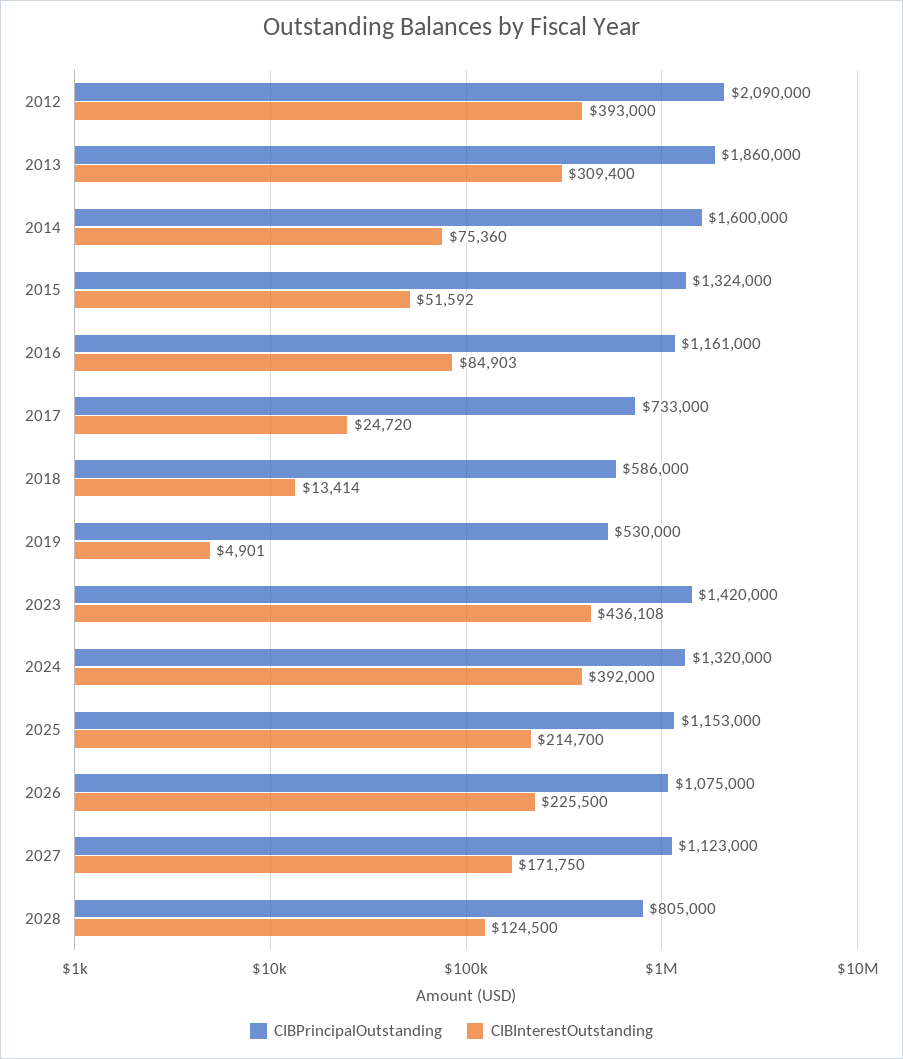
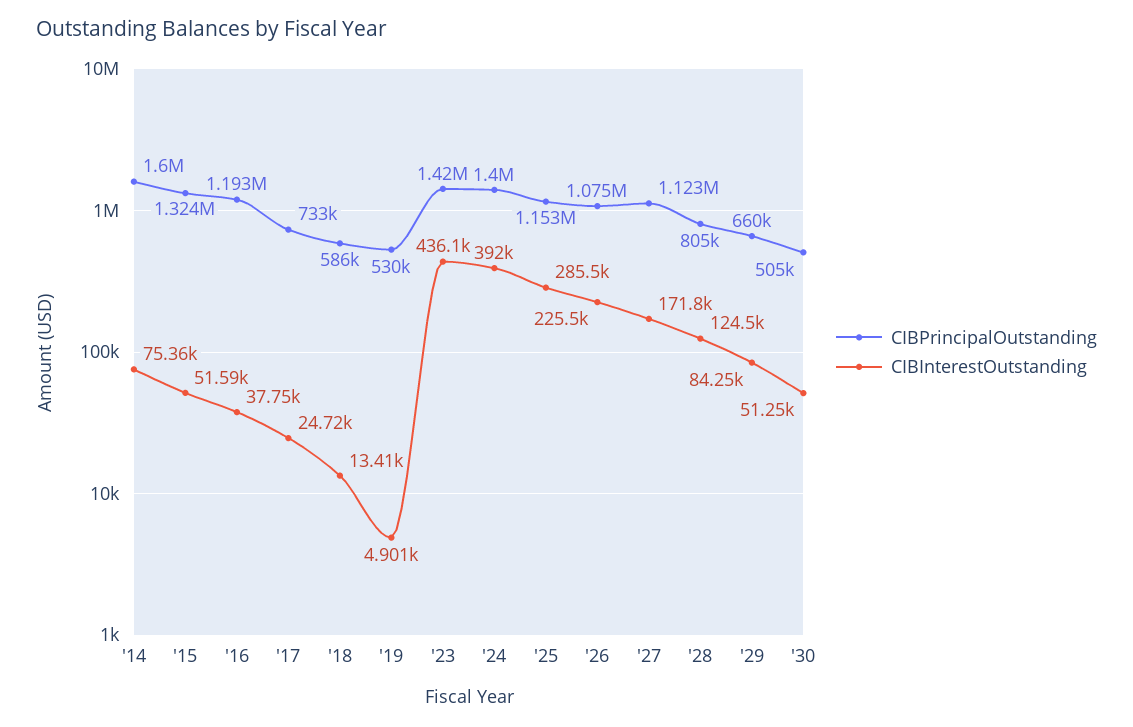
CIBPrincipalOutstanding, 2012: 2090000 -> none
CIBInterestOutstanding, 2012: 393000 -> none
CIBPrincipalOutstanding, 2013: 1860000 -> none
CIBInterestOutstanding, 2013: 309400 -> none
CIBPrincipalOutstanding, 2016: 1161000 -> 1193000
CIBInterestOutstanding, 2016: 84903 -> 37750
CIBPrincipalOutstanding, 2024: 1320000 -> 1400000
CIBInterestOutstanding, 2025: 214700 -> 285500
CIBPrincipalOutstanding, '29: none -> 660000
CIBInterestOutstanding, '29: none -> 84250
CIBPrincipalOutstanding, '30: none -> 505000
CIBInterestOutstanding, '30: none -> 51250

